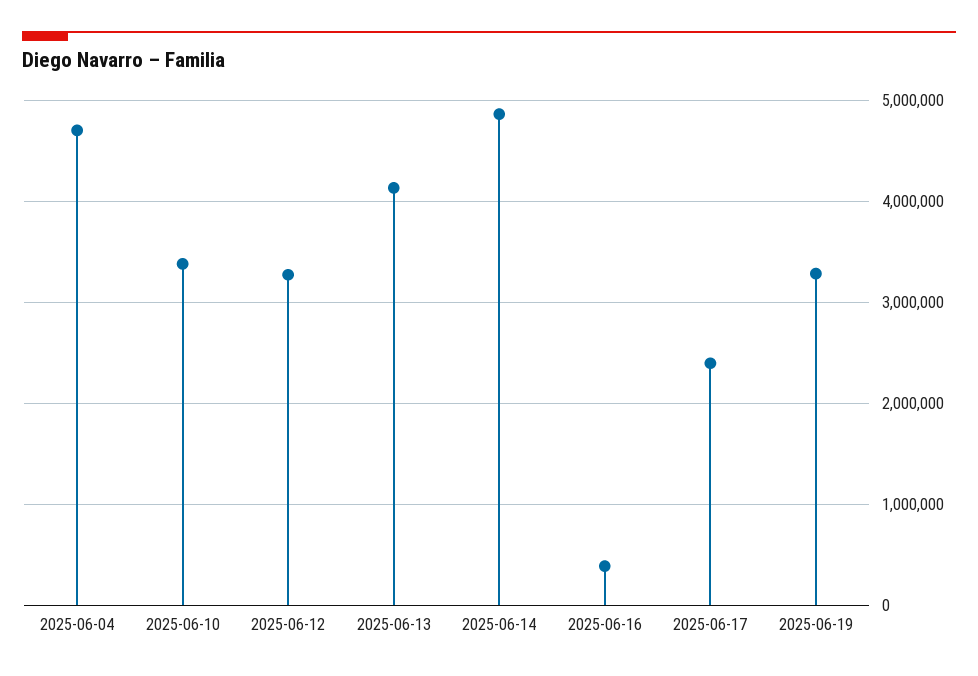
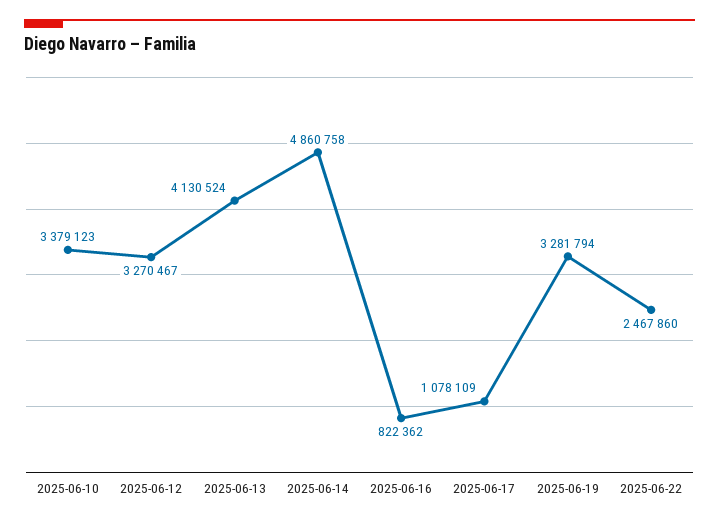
2025-06-04: 4700000 -> none
2025-06-16: 400000 -> 822362
2025-06-17: 2400000 -> 1078109
2025-06-22: none -> 2467860

